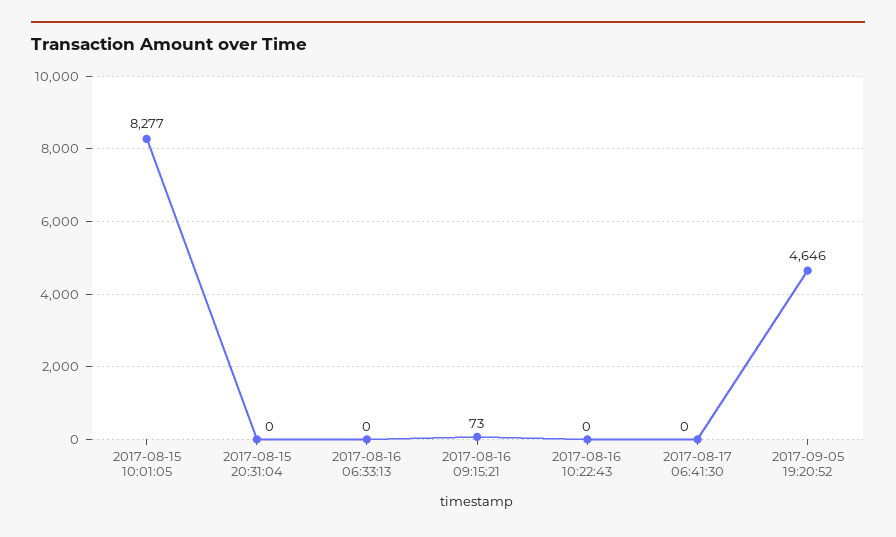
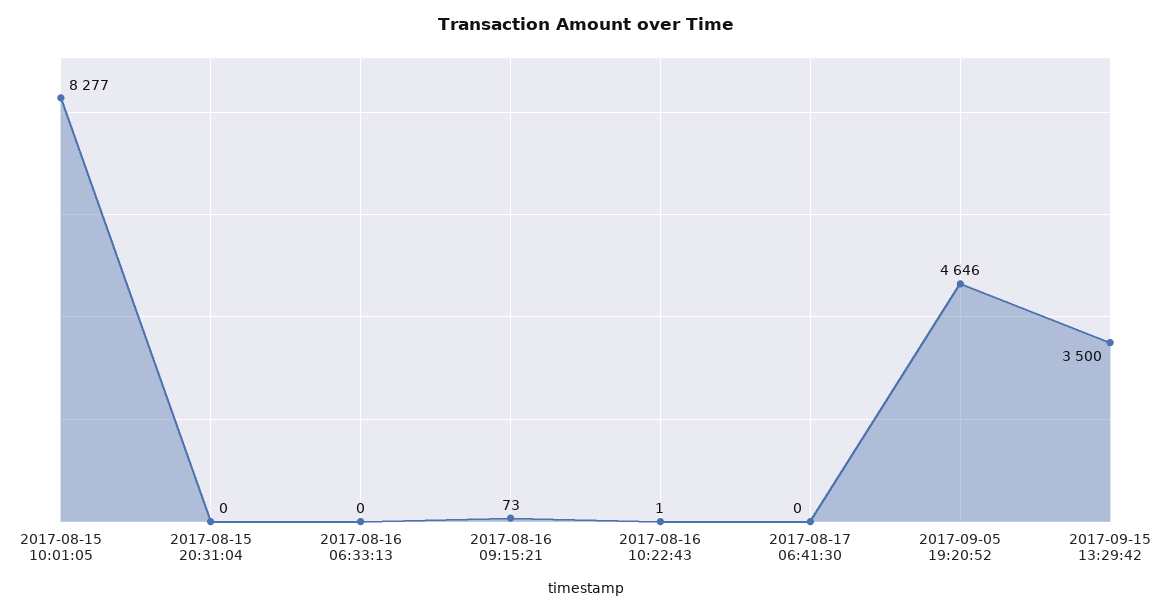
2017-08-16 10:22:43: 0 -> 1
2017-09-15 13:29:42: none -> 3500

